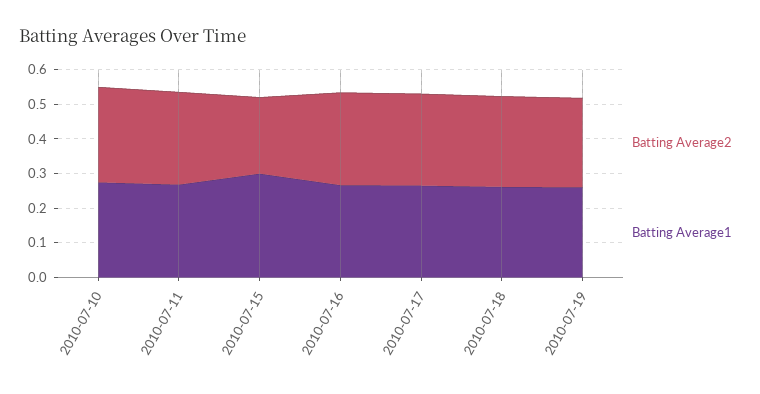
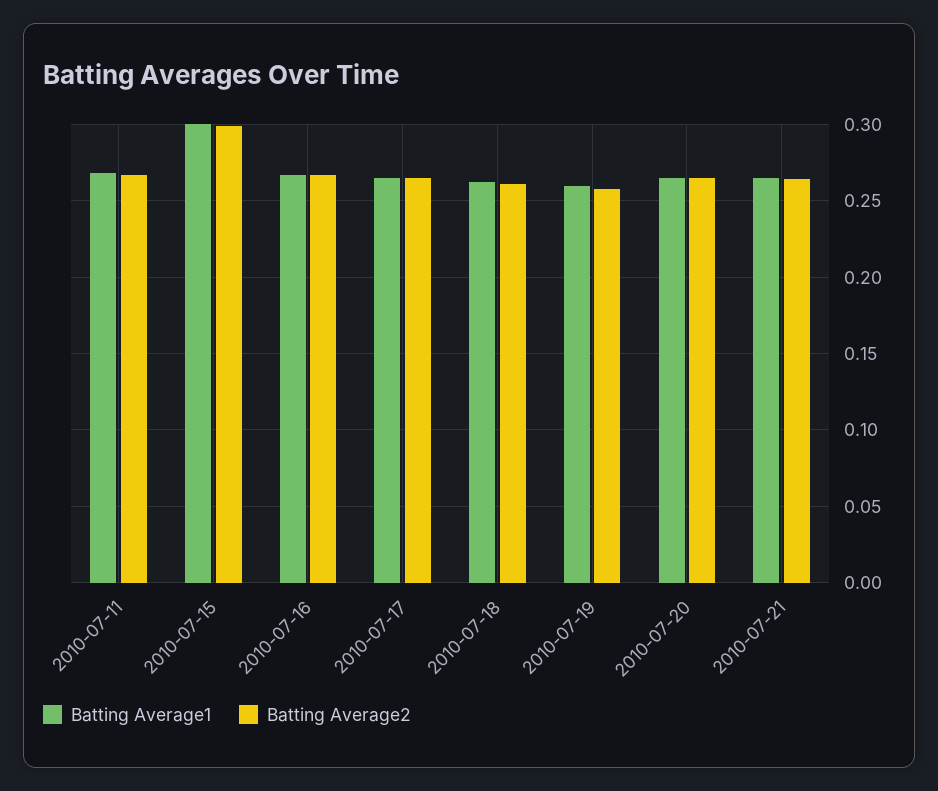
Batting Average2, 2010-07-10: 0.275 -> none
Batting Average1, 2010-07-10: 0.275 -> none
Batting Average2, 2010-07-15: 0.225 -> 0.3
Batting Average1, 2010-07-20: none -> 0.265
Batting Average2, 2010-07-20: none -> 0.265
Batting Average1, 2010-07-21: none -> 0.265
Batting Average2, 2010-07-21: none -> 0.265

